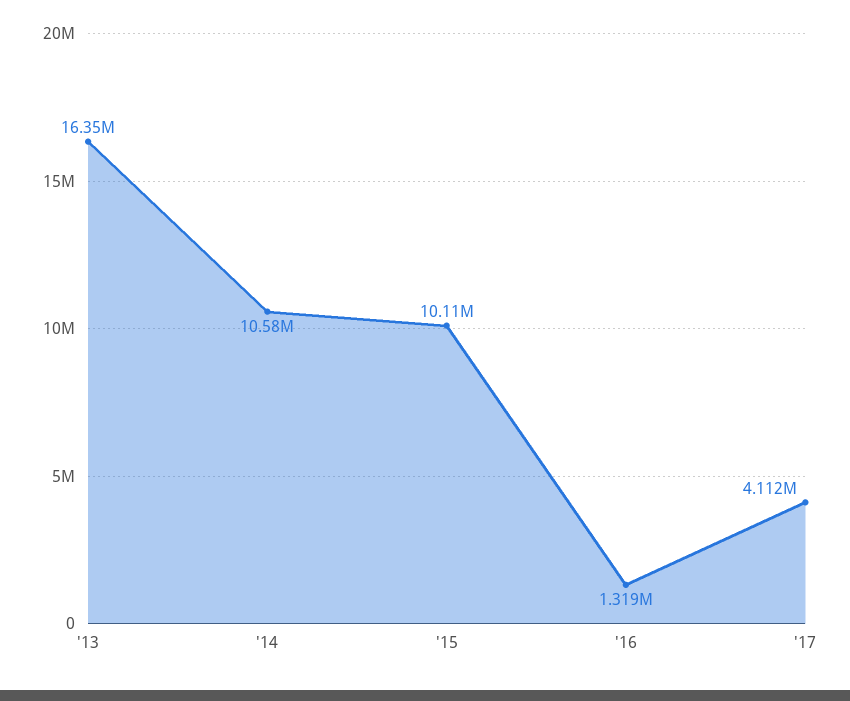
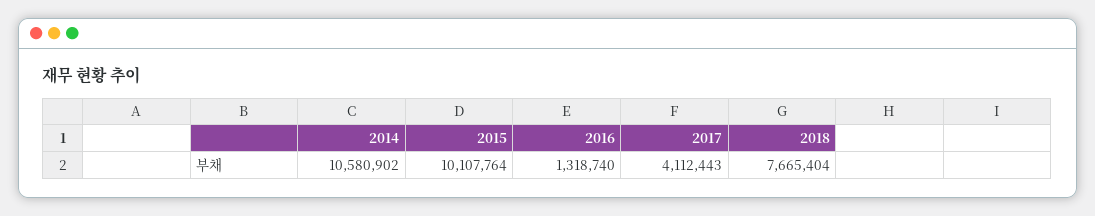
'13: 16350000 -> none
2018: none -> 7665404

